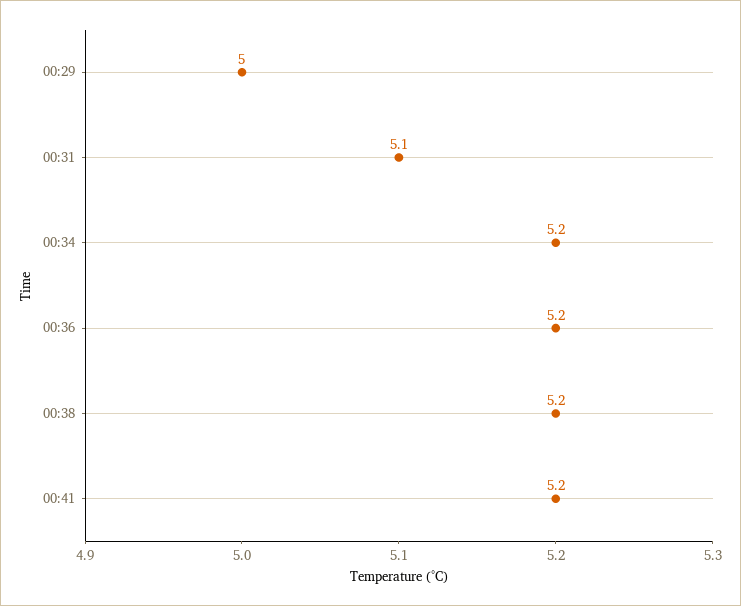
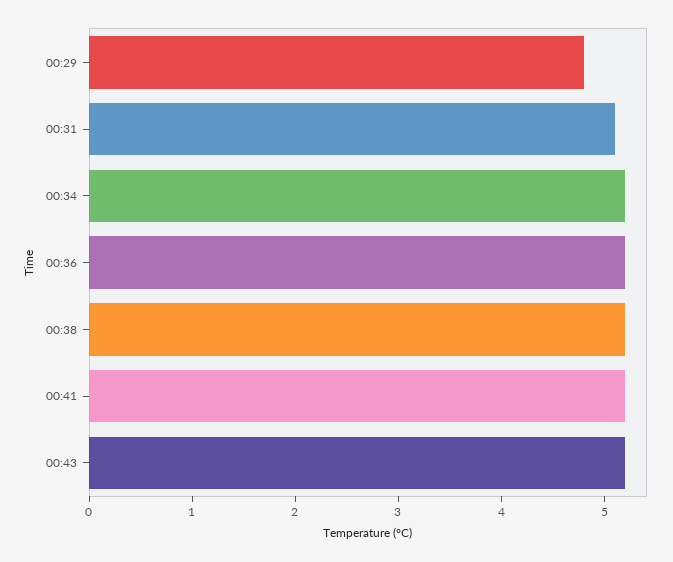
00:29: 5 -> 4.8
00:43: none -> 5.2

